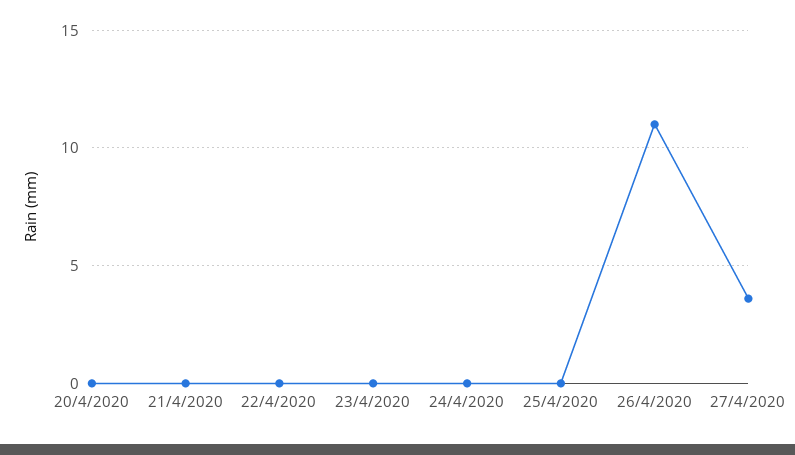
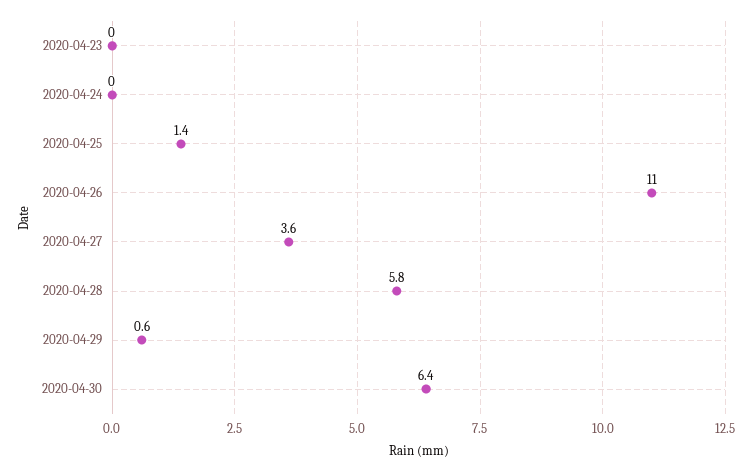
20/4/2020: 0 -> none
21/4/2020: 0 -> none
22/4/2020: 0 -> none
25/4/2020: 0 -> 1.4
2020-04-28: none -> 5.8
2020-04-29: none -> 0.6
2020-04-30: none -> 6.4

